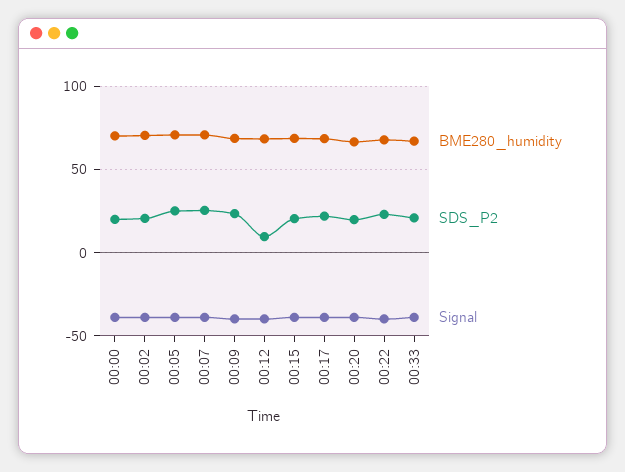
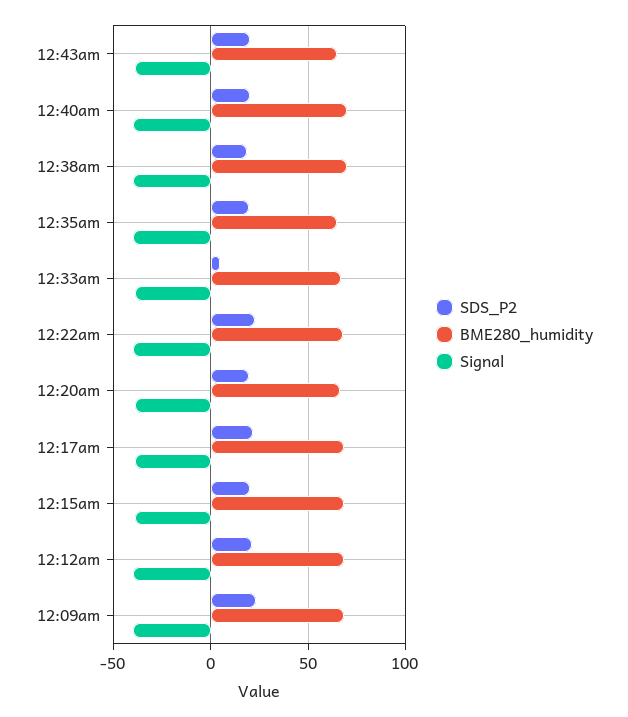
BME280_humidity, 00:00: 70 -> none
SDS_P2, 00:00: 20 -> none
Signal, 00:00: -40 -> none
BME280_humidity, 00:02: 70 -> none
SDS_P2, 00:02: 20 -> none
Signal, 00:02: -40 -> none
BME280_humidity, 00:05: 70 -> none
SDS_P2, 00:05: 25 -> none
Signal, 00:05: -40 -> none
BME280_humidity, 00:07: 70 -> none
SDS_P2, 00:07: 25 -> none
Signal, 00:07: -40 -> none
SDS_P2, 00:12: 10 -> 20
SDS_P2, 00:33: 20 -> 5
SDS_P2, 12:43am: none -> 20
BME280_humidity, 12:43am: none -> 65
Signal, 12:43am: none -> -40
SDS_P2, 12:40am: none -> 20
BME280_humidity, 12:40am: none -> 70
Signal, 12:40am: none -> -40
SDS_P2, 12:38am: none -> 20
BME280_humidity, 12:38am: none -> 70
Signal, 12:38am: none -> -40
SDS_P2, 12:35am: none -> 20
BME280_humidity, 12:35am: none -> 65
Signal, 12:35am: none -> -40

